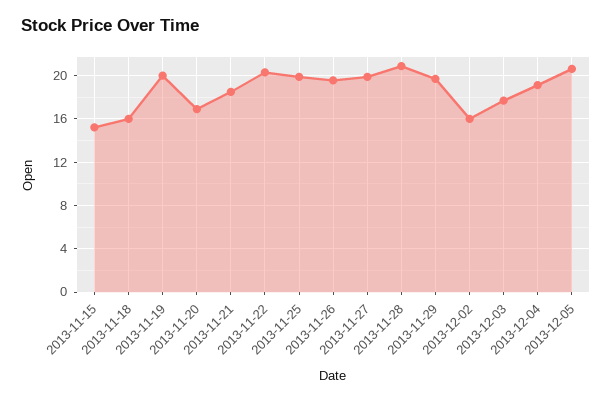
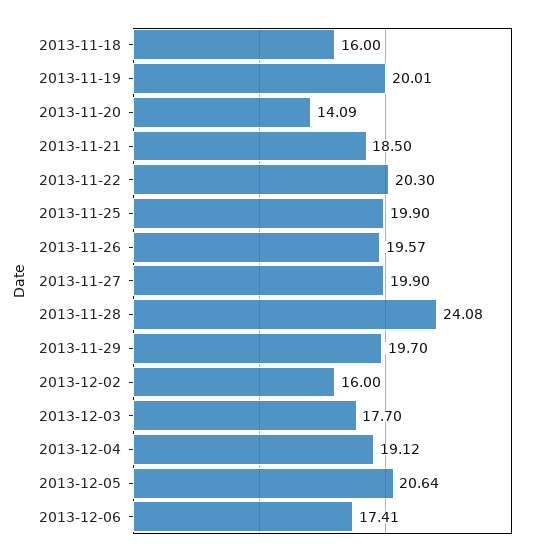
2013-11-15: 15 -> none
2013-11-20: 17 -> 14.09
2013-11-28: 21 -> 24.08
2013-12-06: none -> 17.41

